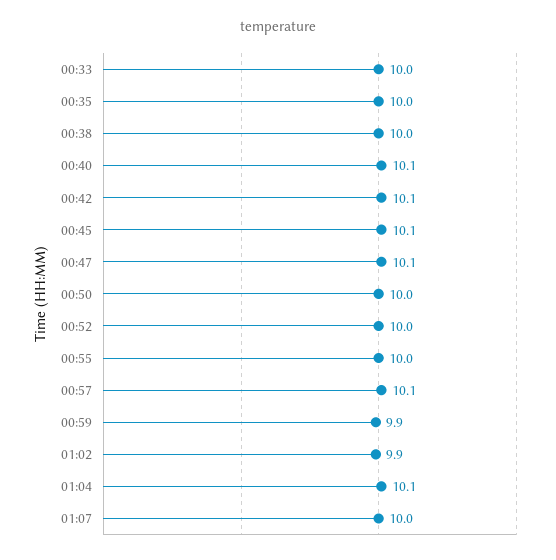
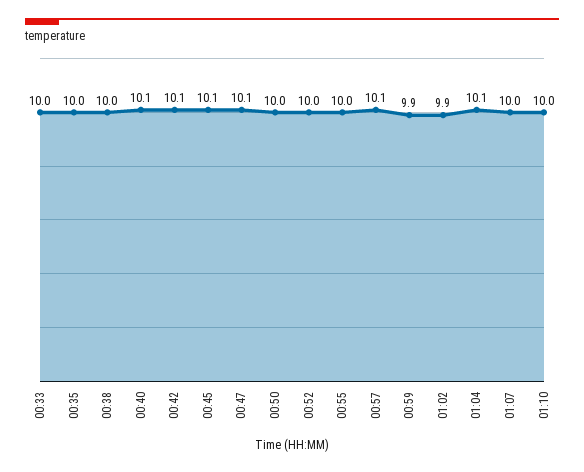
01:10: none -> 10

